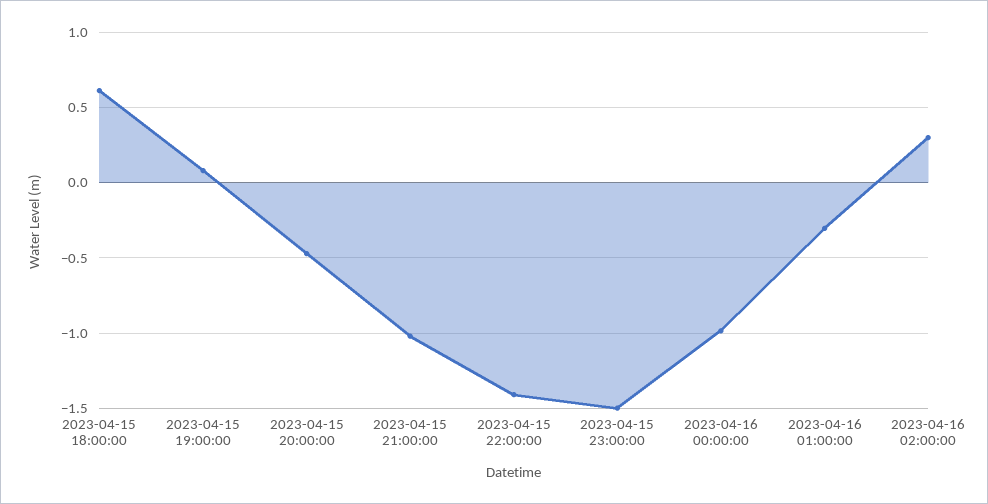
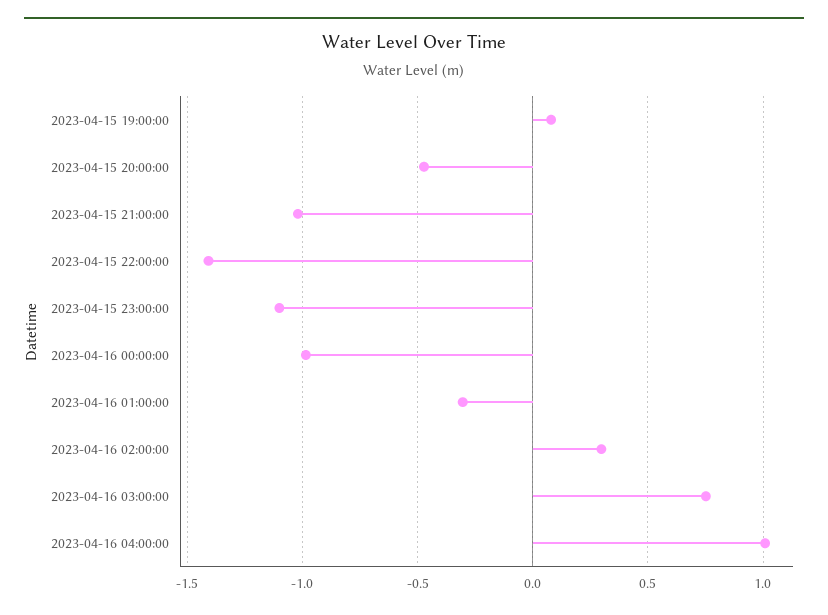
2023-04-15 18:00:00: 0.6 -> none
2023-04-15 23:00:00: -1.5 -> -1.1
2023-04-16 03:00:00: none -> 0.75
2023-04-16 04:00:00: none -> 1

